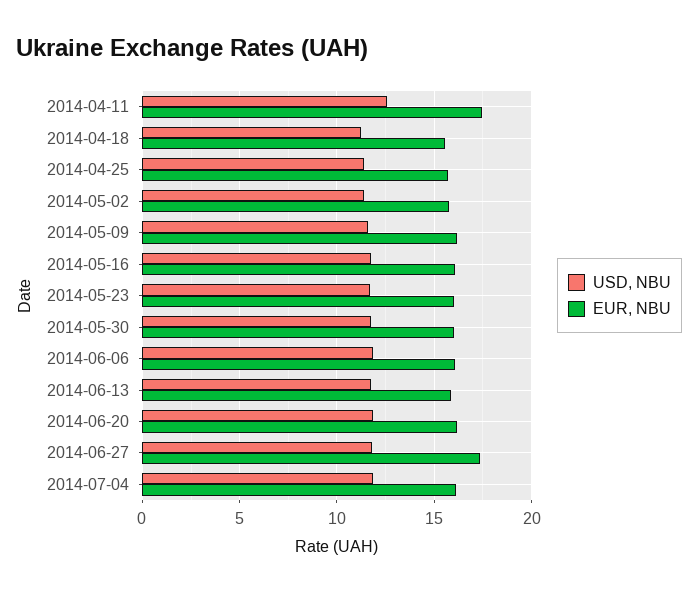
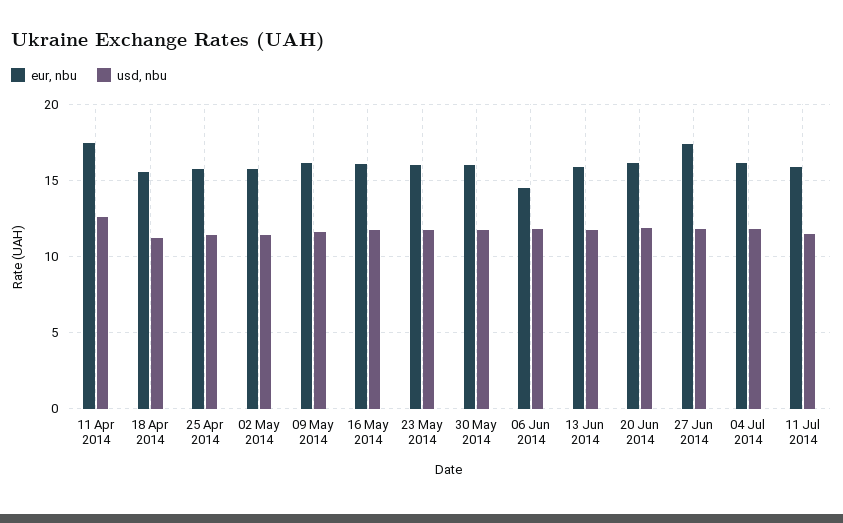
EUR, NBU, 2014-06-06: 16 -> 14.5
EUR, NBU, 11 Jul 2014: none -> 16
USD, NBU, 11 Jul 2014: none -> 11.5

